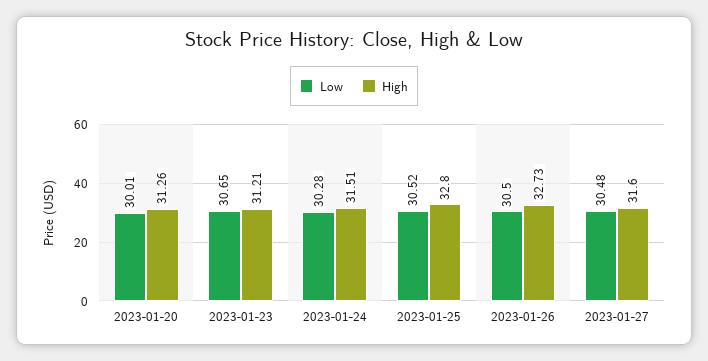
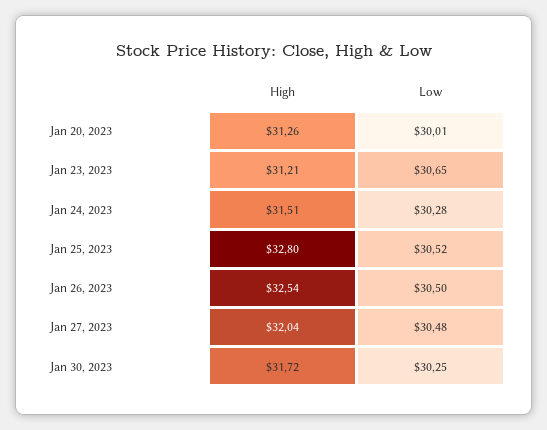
High, 2023-01-26: 32.73 -> 32.54
High, 2023-01-27: 31.6 -> 32.04
High, Jan 30, 2023: none -> 31.72
Low, Jan 30, 2023: none -> 30.25

